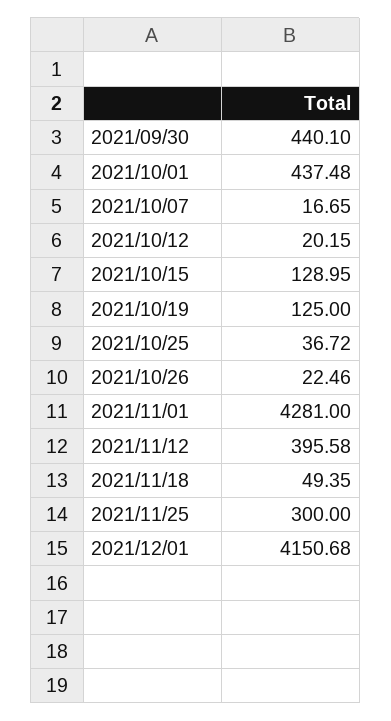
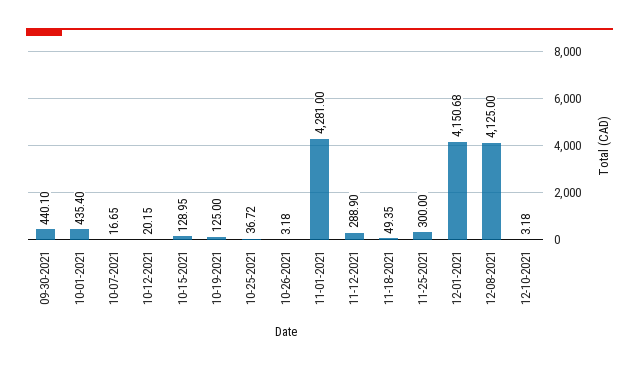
2021/10/01: 437.48 -> 435.4
2021/10/26: 22.46 -> 3.18
2021/11/12: 395.58 -> 288.9
12-08-2021: none -> 4125
12-10-2021: none -> 3.18

